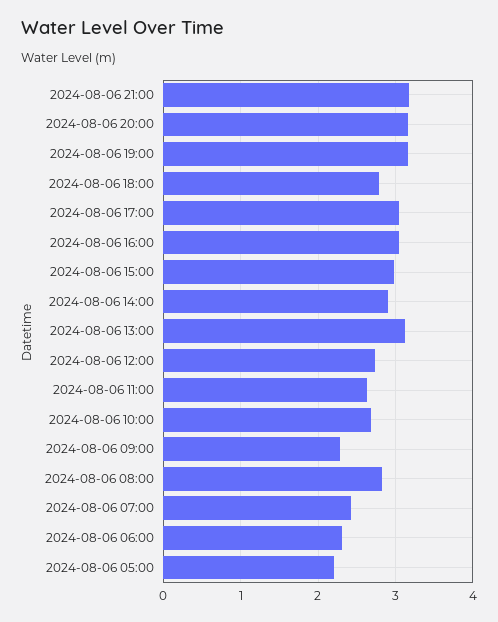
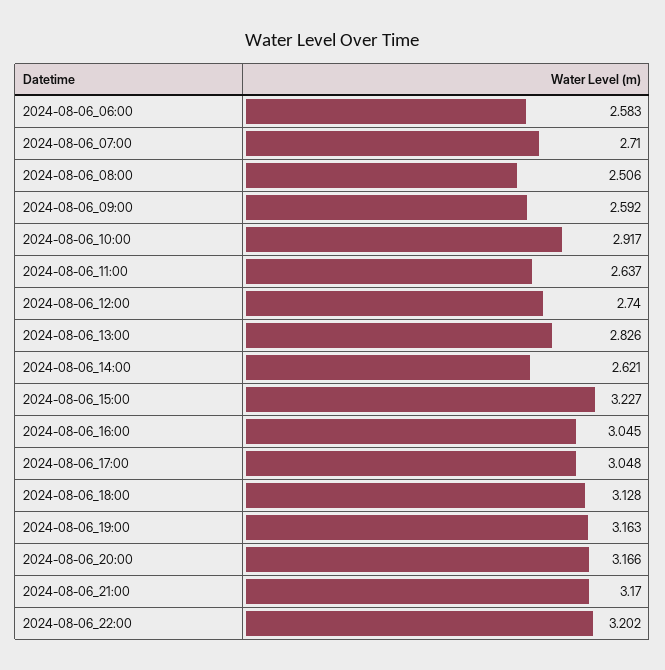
2024-08-06 18:00: 2.8 -> 3.128
2024-08-06 15:00: 3 -> 3.227
2024-08-06 14:00: 2.9 -> 2.621
2024-08-06 13:00: 3.1 -> 2.826
2024-08-06 10:00: 2.7 -> 2.917
2024-08-06 09:00: 2.3 -> 2.592
2024-08-06 08:00: 2.8 -> 2.506
2024-08-06 07:00: 2.4 -> 2.71
2024-08-06 06:00: 2.3 -> 2.583
2024-08-06 05:00: 2.2 -> none
2024-08-06_22:00: none -> 3.202

